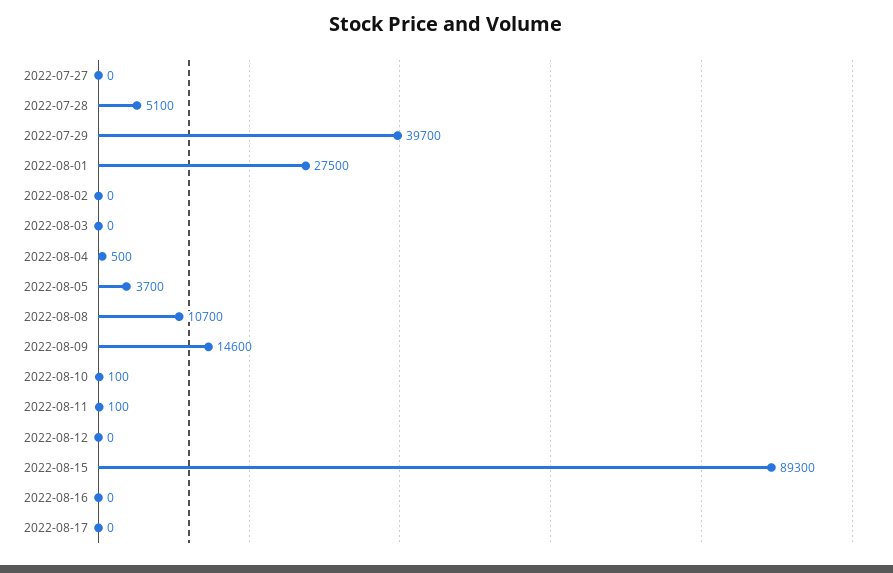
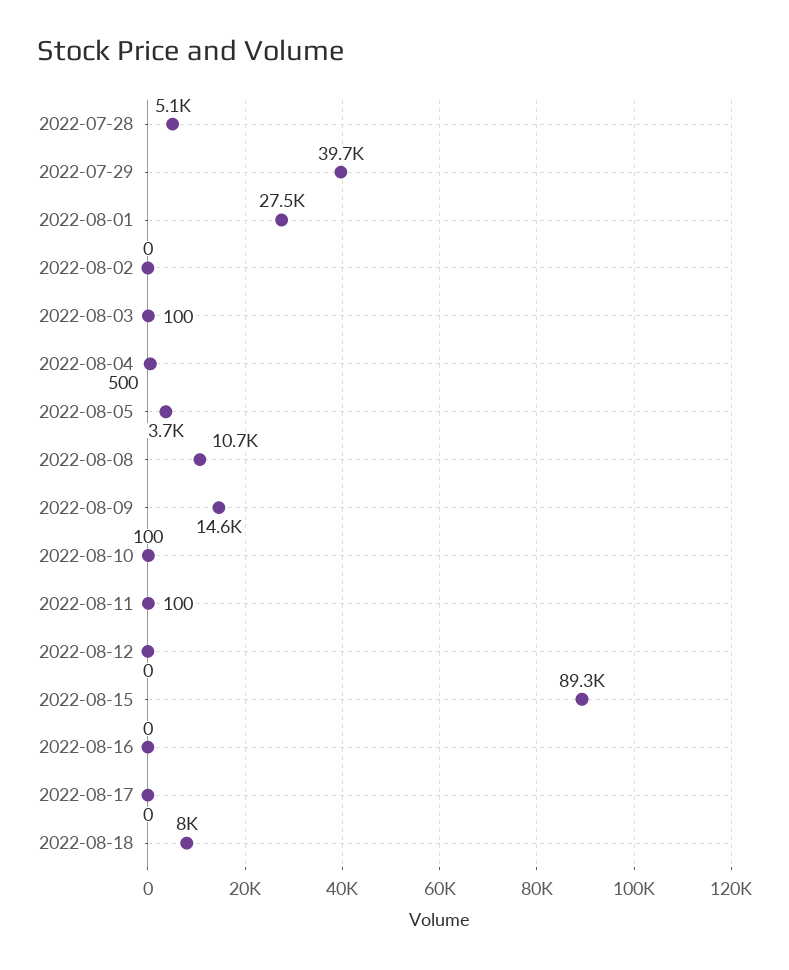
2022-07-27: 0 -> none
2022-08-03: 0 -> 100
2022-08-18: none -> 8000

